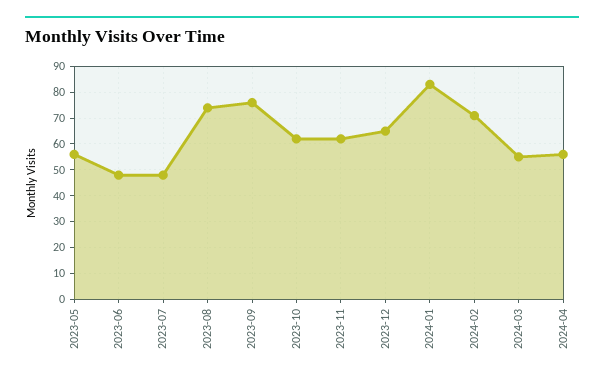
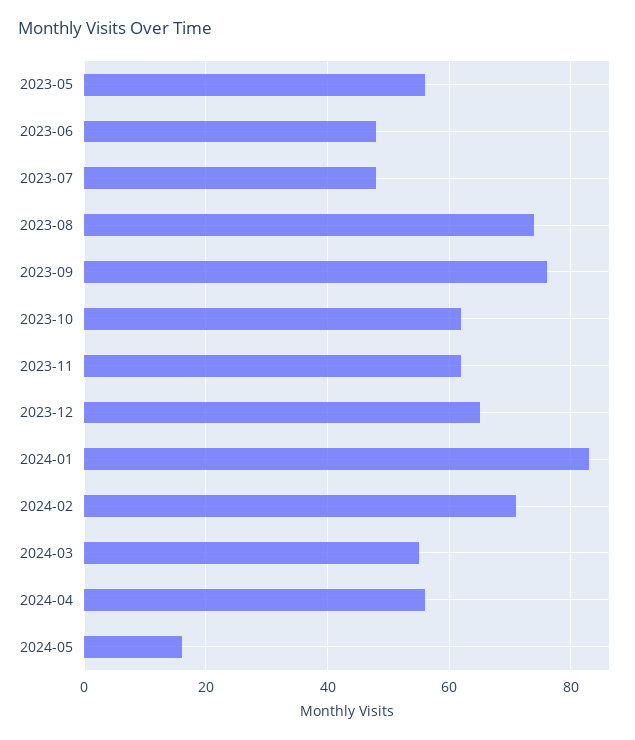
2024-05: none -> 15

